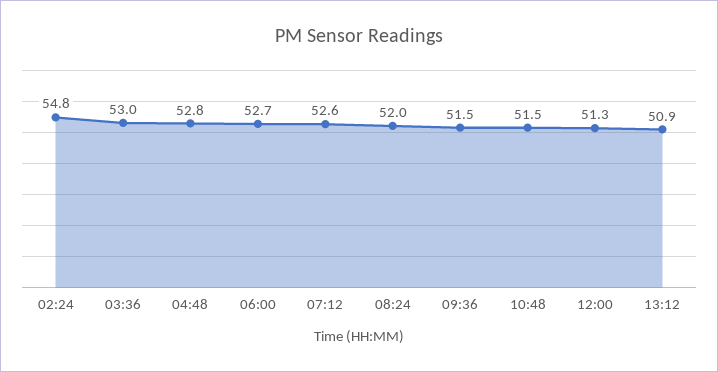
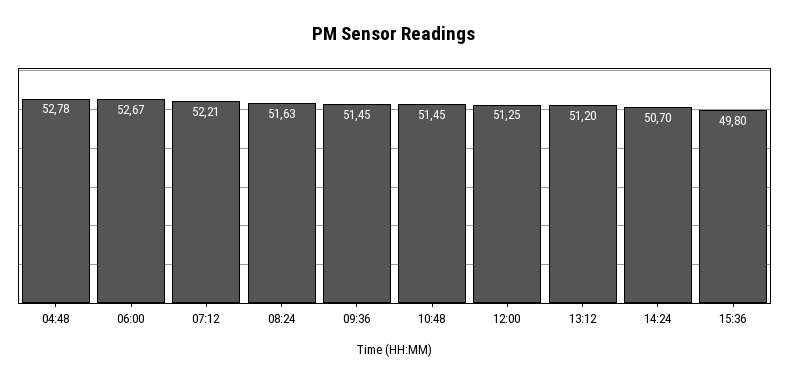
02:24: 54.8 -> none
03:36: 53 -> none
07:12: 52.6 -> 52.21
08:24: 52 -> 51.63
13:12: 50.9 -> 51.2
14:24: none -> 50.7
15:36: none -> 49.8

